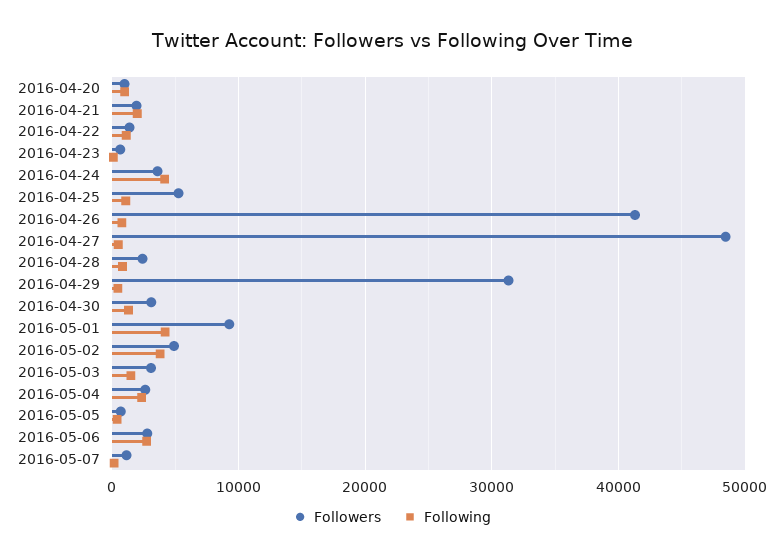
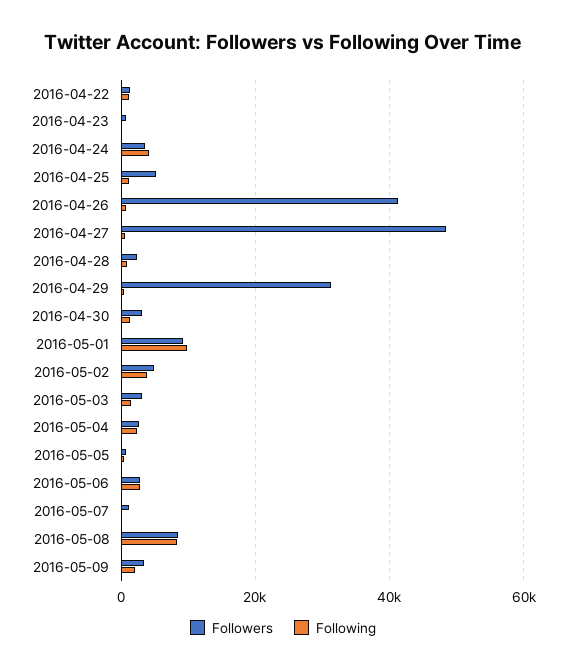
Followers, 2016-04-20: 1000 -> none
Following, 2016-04-20: 1000 -> none
Followers, 2016-04-21: 2000 -> none
Following, 2016-04-21: 2000 -> none
Following, 2016-05-01: 4000 -> 10000
Followers, 2016-05-08: none -> 8000
Following, 2016-05-08: none -> 8000
Followers, 2016-05-09: none -> 4000
Following, 2016-05-09: none -> 2000

